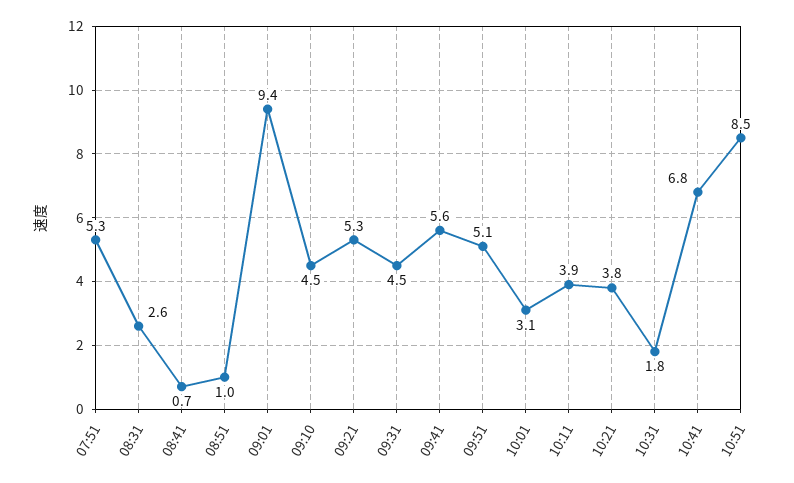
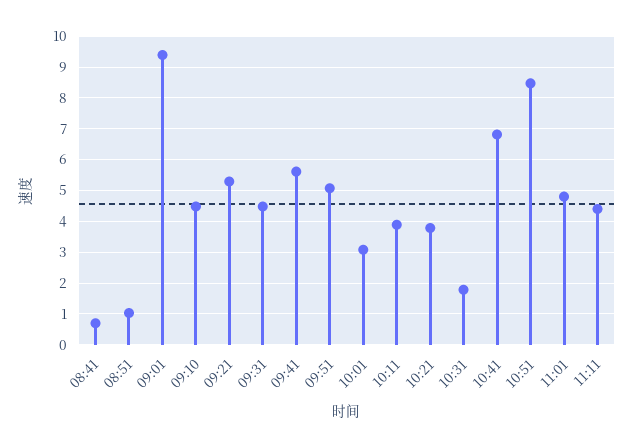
07:51: 5.3 -> none
08:31: 2.6 -> none
11:01: none -> 4.8
11:11: none -> 4.4

